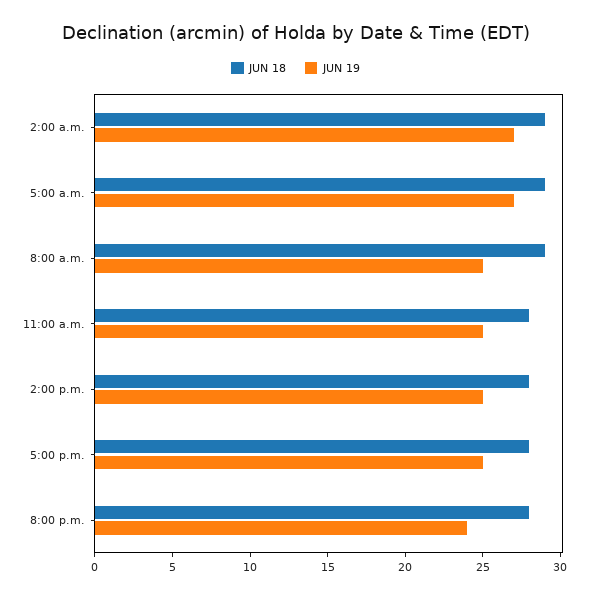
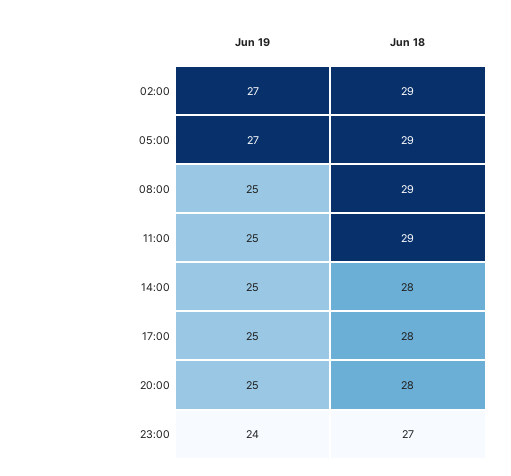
JUN 18, 11:00 a.m.: 28 -> 29
JUN 19, 8:00 p.m.: 24 -> 25
JUN 19, 23:00: none -> 24
JUN 18, 23:00: none -> 27

